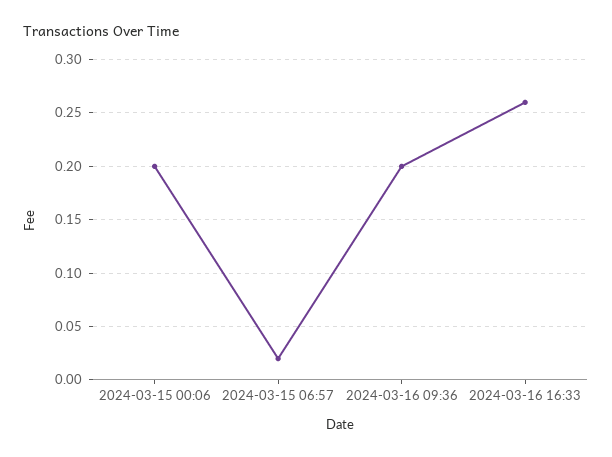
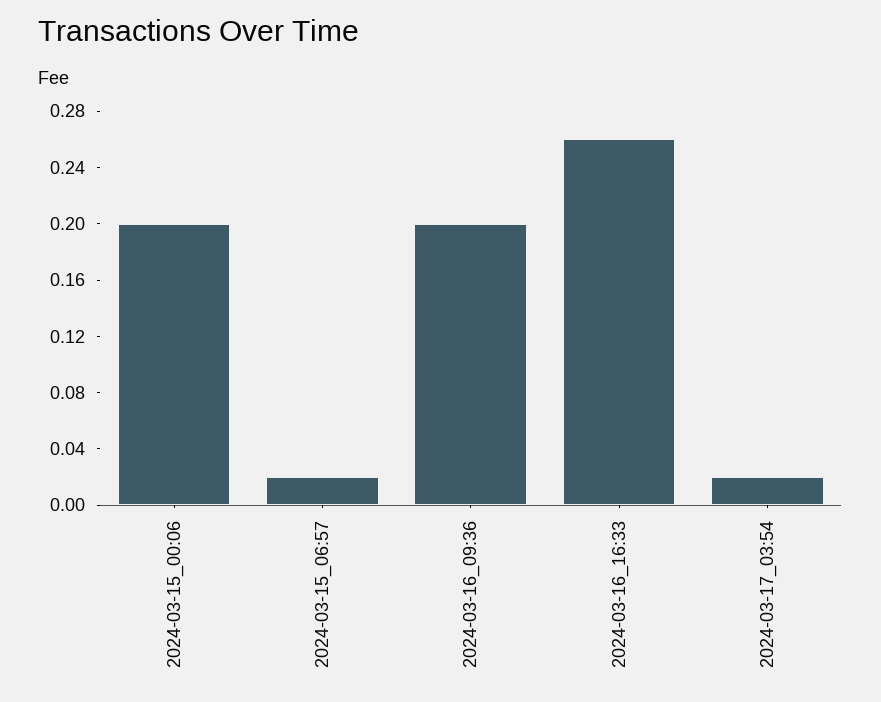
2024-03-17_03:54: none -> 0.02

